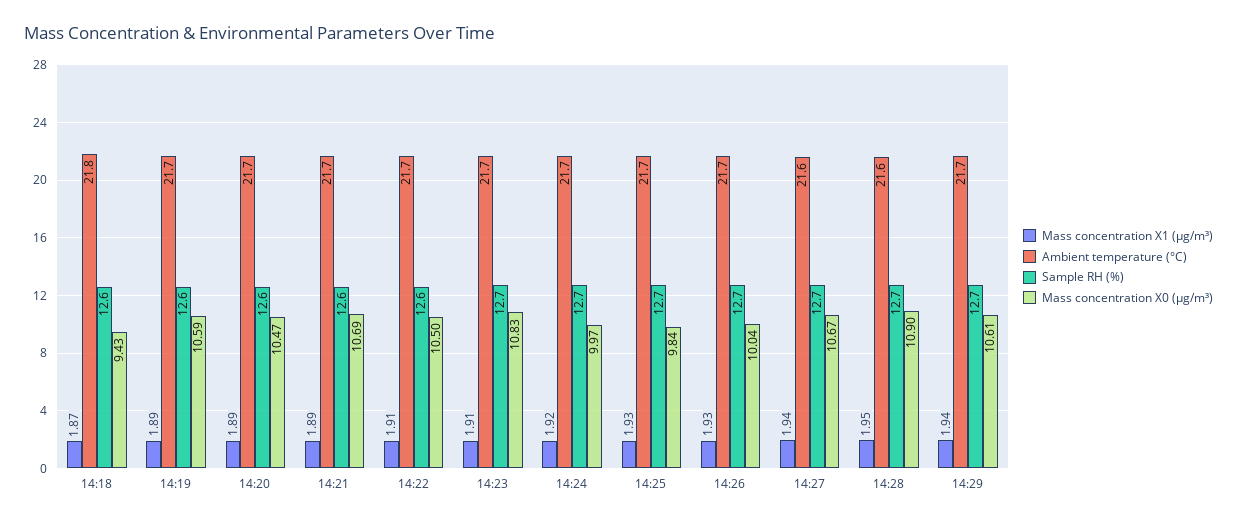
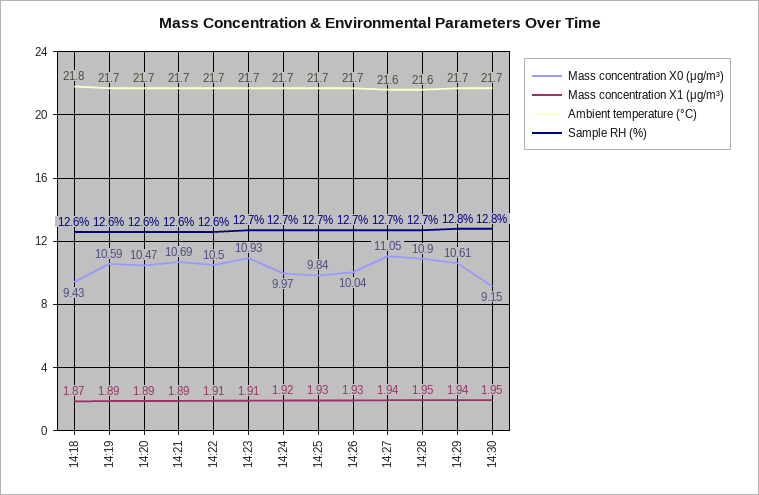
Mass concentration X0 (μg/m³), 14:23: 10.83 -> 10.93
Mass concentration X0 (μg/m³), 14:27: 10.67 -> 11.05
Sample RH (%), 14:29: 12.7 -> 12.8
Mass concentration X0 (μg/m³), 14:30: none -> 9.15
Mass concentration X1 (μg/m³), 14:30: none -> 1.95
Ambient temperature (°C), 14:30: none -> 21.7
Sample RH (%), 14:30: none -> 12.8

